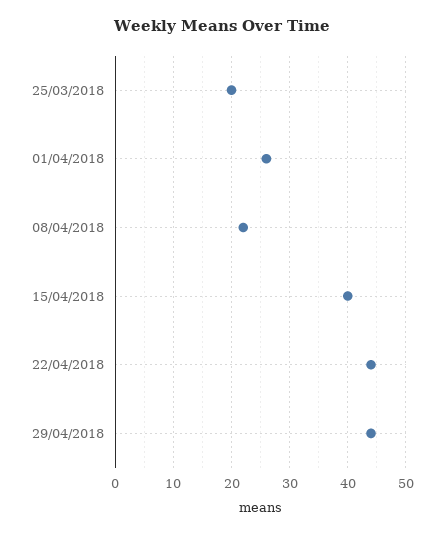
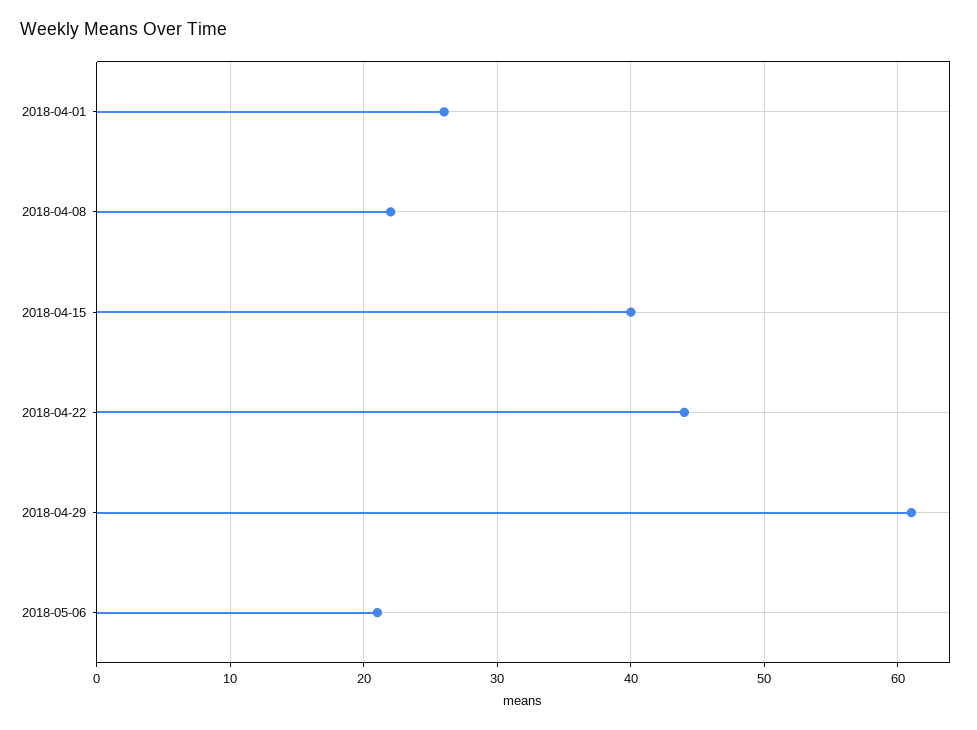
25/03/2018: 20 -> none
29/04/2018: 45 -> 61
2018-05-06: none -> 21

